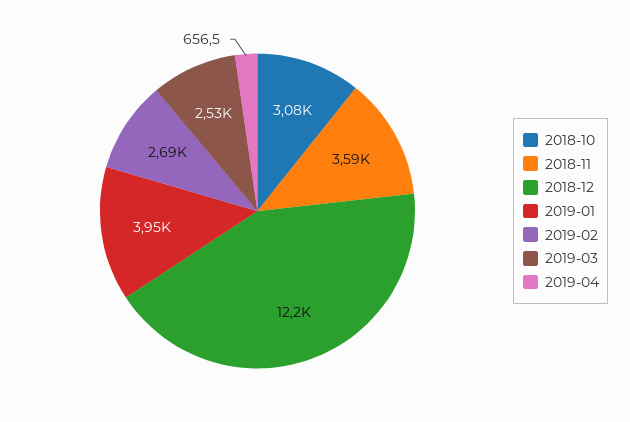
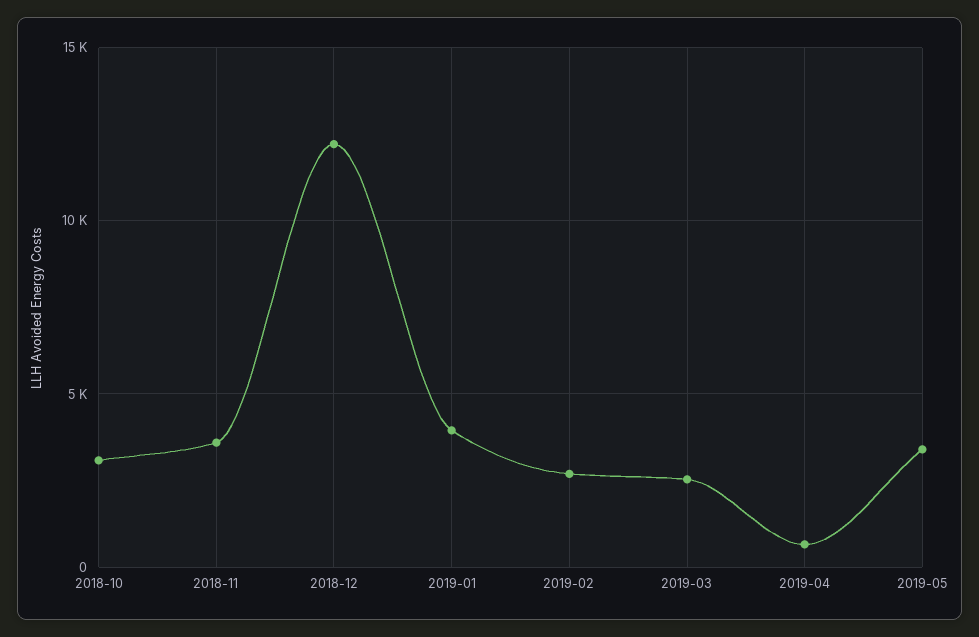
2019-05: none -> 3500

